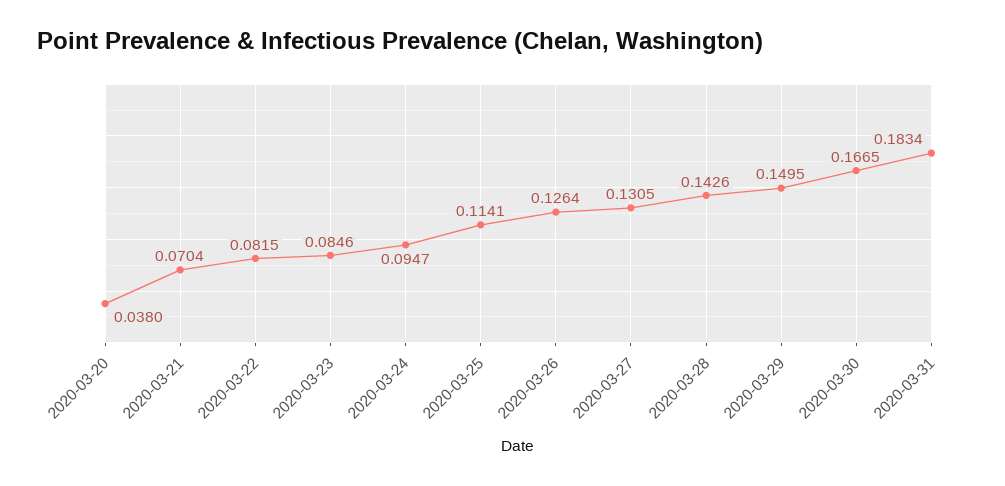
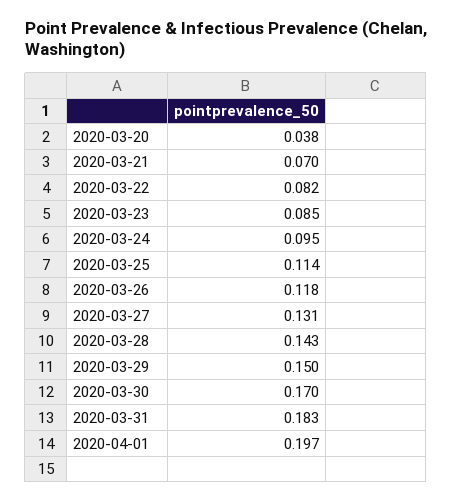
2020-03-26: 0.1264 -> 0.118
2020-03-30: 0.1665 -> 0.17
2020-04-01: none -> 0.197

